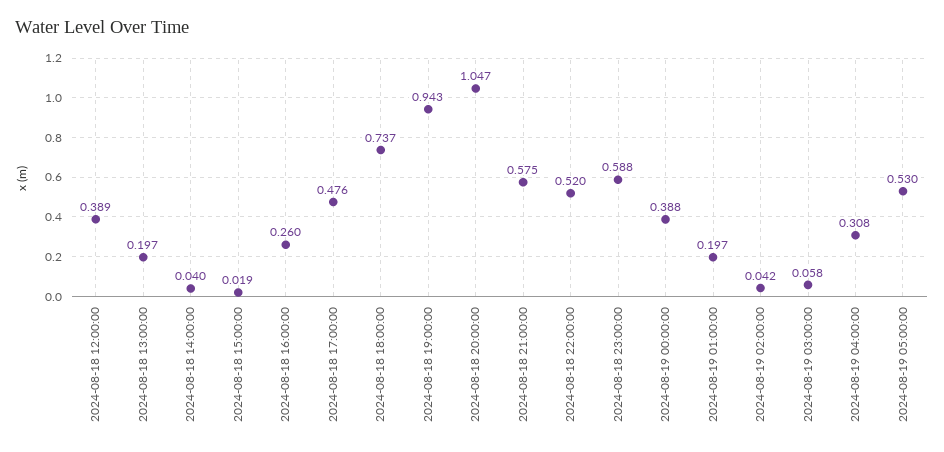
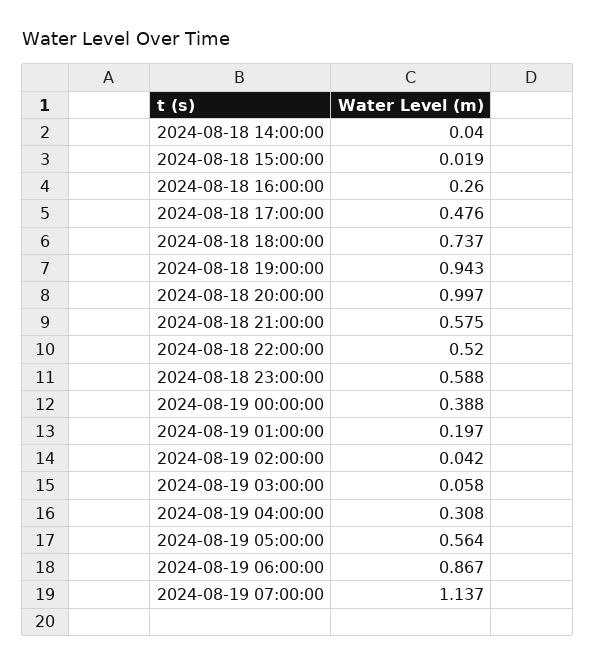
2024-08-18 12:00:00: 0.389 -> none
2024-08-18 13:00:00: 0.197 -> none
2024-08-18 20:00:00: 1.047 -> 0.997
2024-08-19 05:00:00: 0.53 -> 0.564
2024-08-19 06:00:00: none -> 0.867
2024-08-19 07:00:00: none -> 1.137

